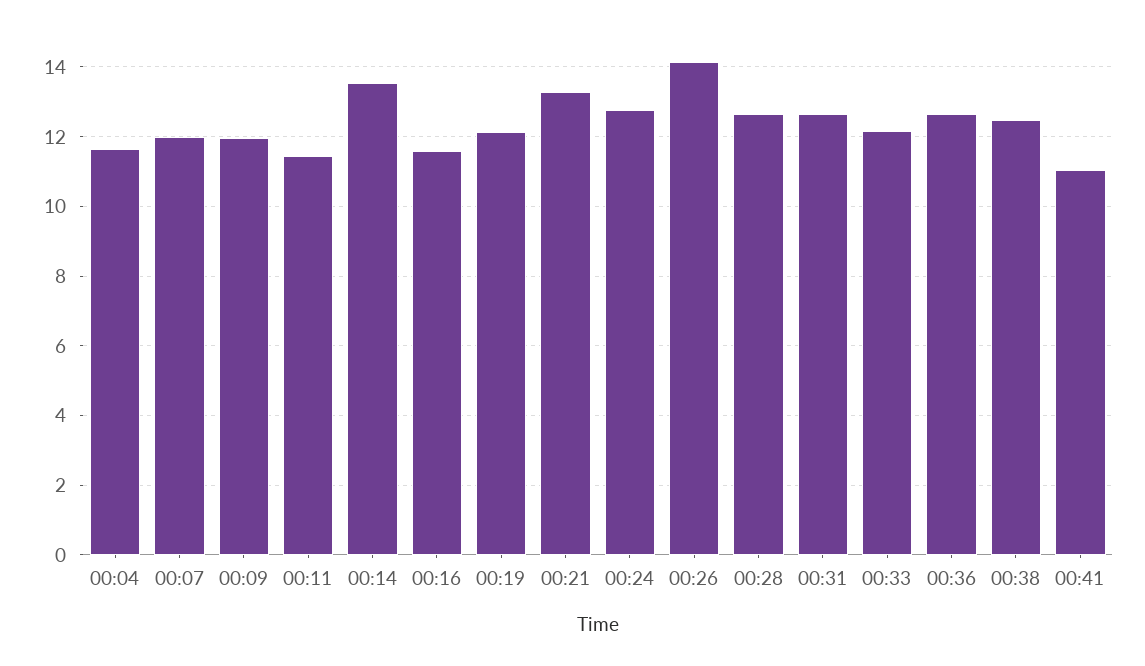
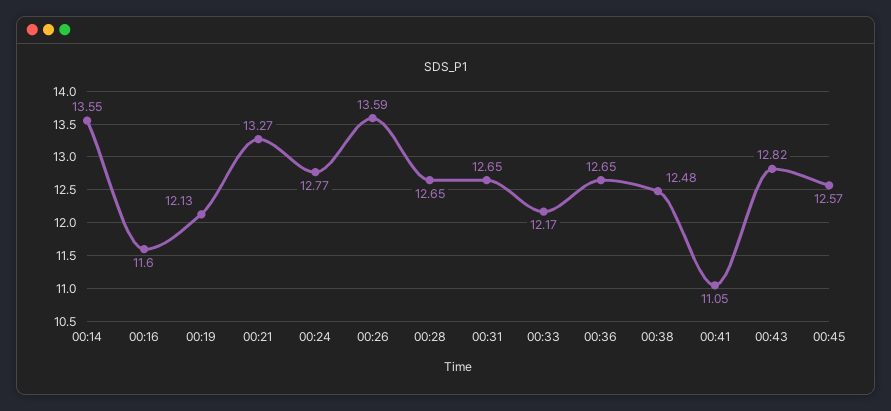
00:04: 11.6 -> none
00:07: 12 -> none
00:09: 12 -> none
00:11: 11.4 -> none
00:26: 14.2 -> 13.59
00:43: none -> 12.82
00:45: none -> 12.57

